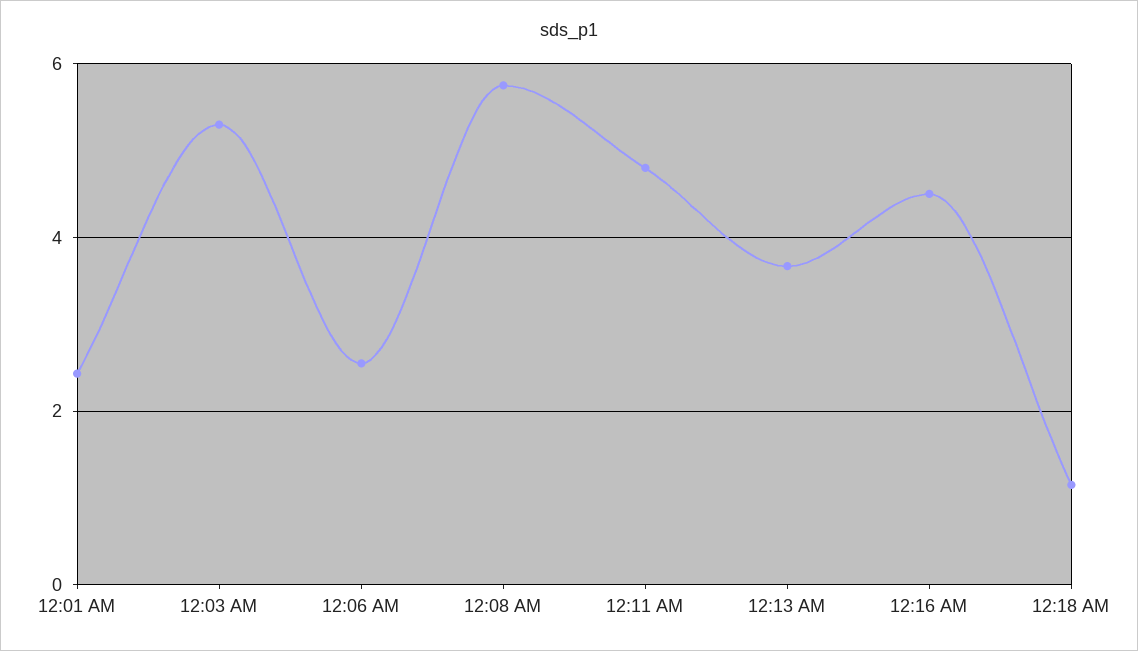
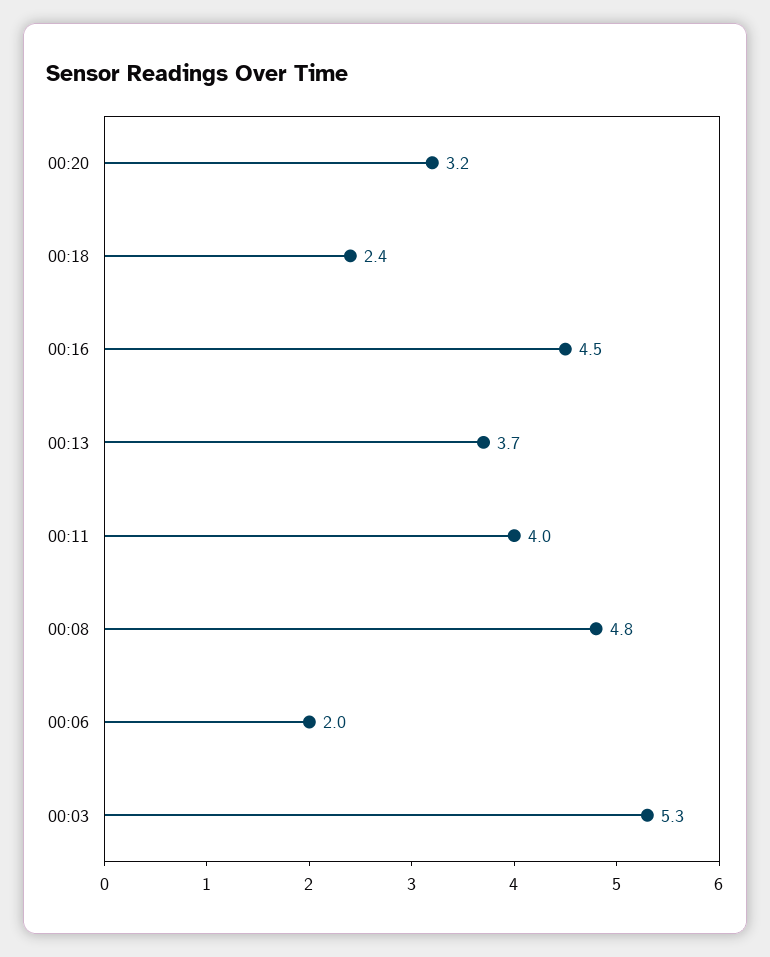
12:01 AM: 2.4 -> none
12:06 AM: 2.6 -> 2
12:08 AM: 5.8 -> 4.8
12:11 AM: 4.8 -> 4
12:18 AM: 1.2 -> 2.4
00:20: none -> 3.2

